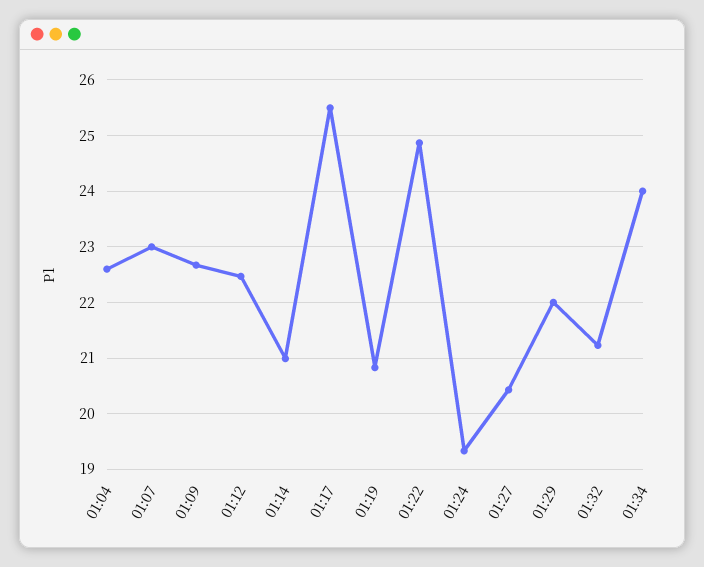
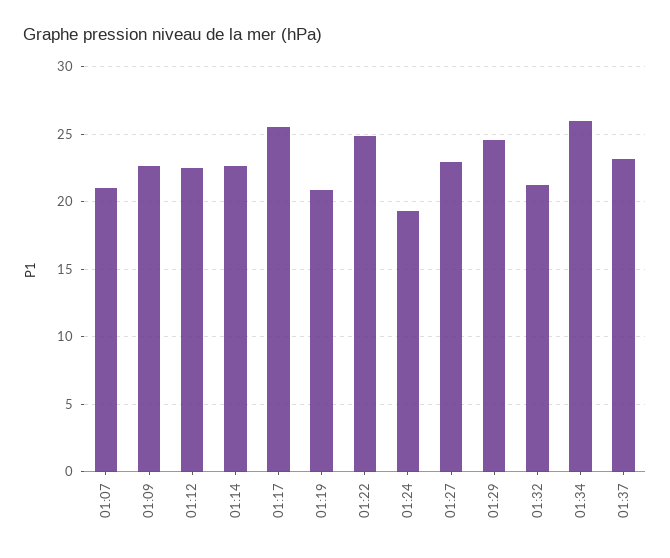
01:04: 22.6 -> none
01:07: 23 -> 21
01:14: 21 -> 22.5
01:27: 20.4 -> 23
01:29: 22 -> 24.5
01:34: 24 -> 26
01:37: none -> 23

